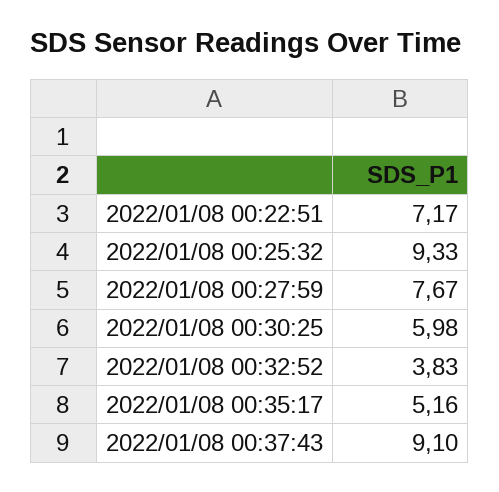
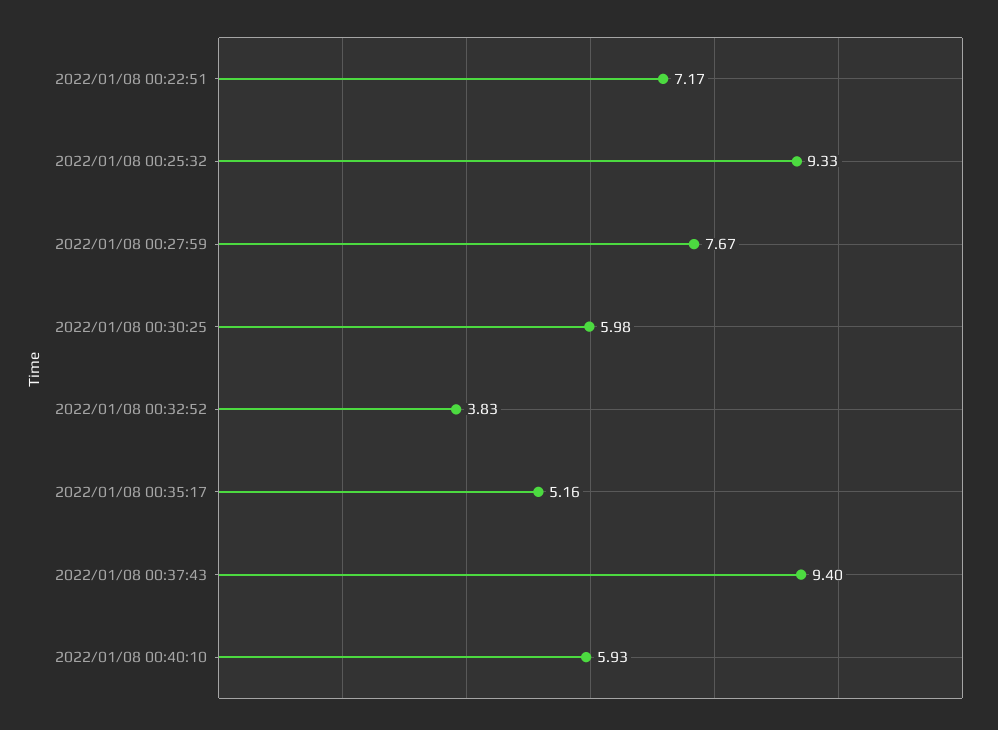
2022/01/08 00:37:43: 9.1 -> 9.4
2022/01/08 00:40:10: none -> 5.93

